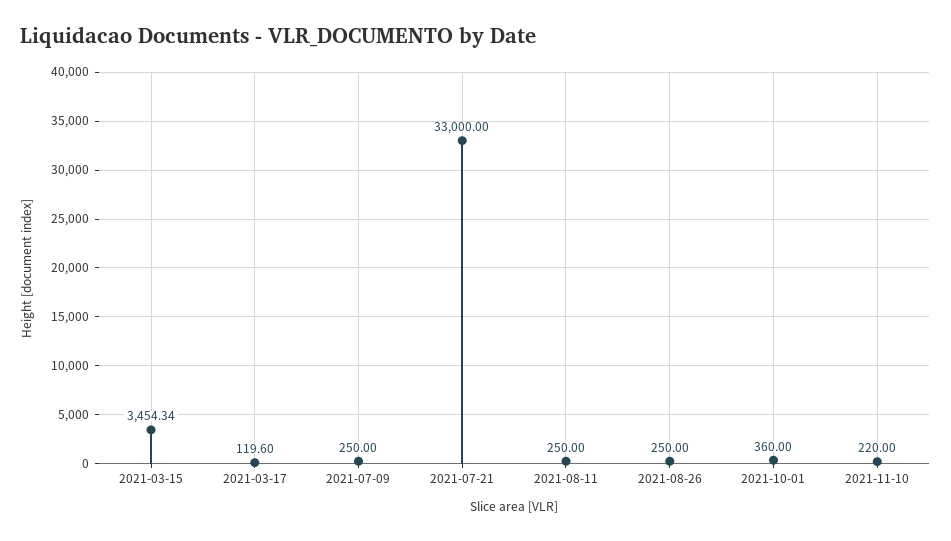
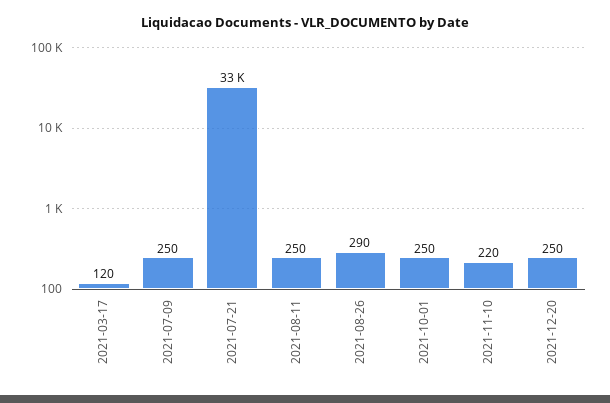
2021-03-15: 3454.34 -> none
2021-08-26: 250 -> 290
2021-10-01: 360 -> 250
2021-12-20: none -> 250

